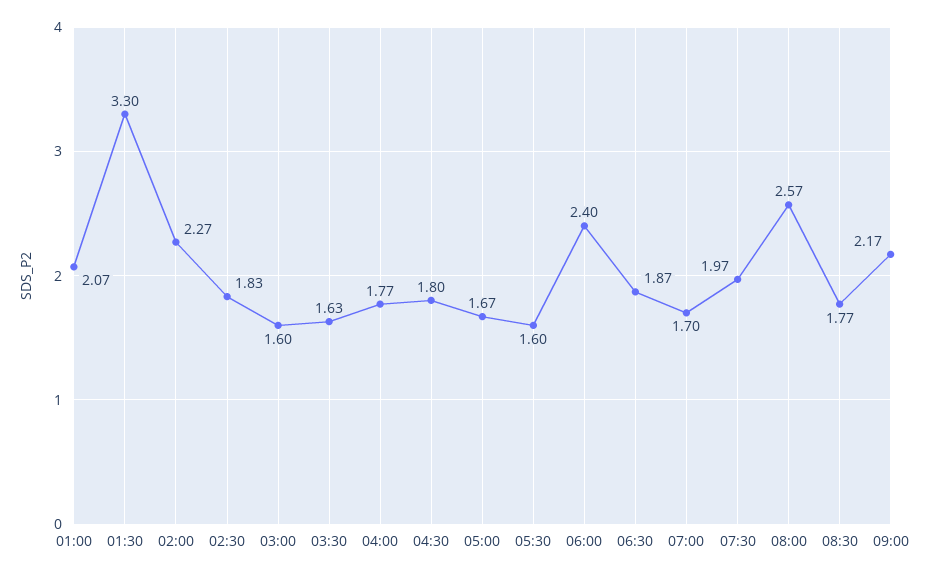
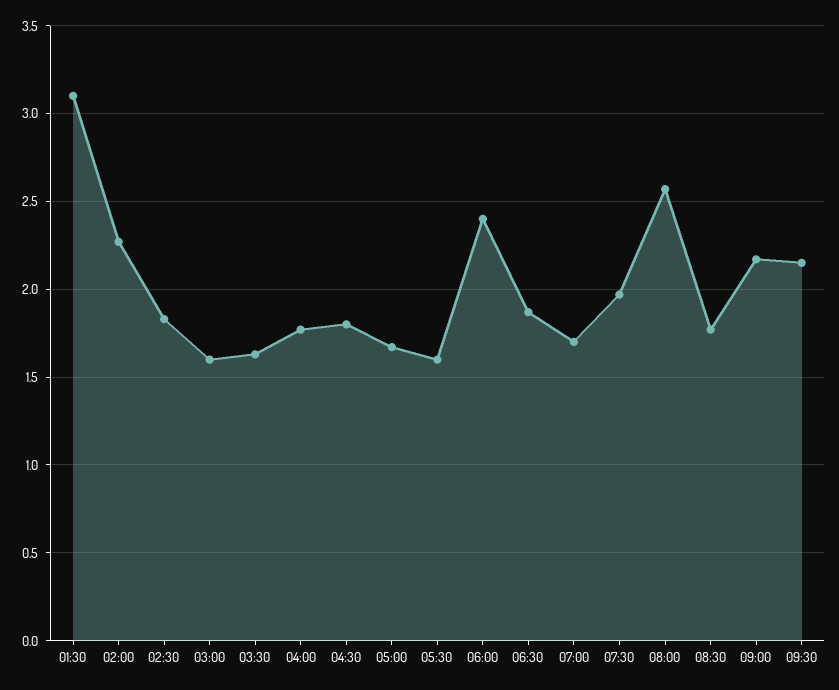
01:00: 2.07 -> none
01:30: 3.3 -> 3.1
09:30: none -> 2.15

